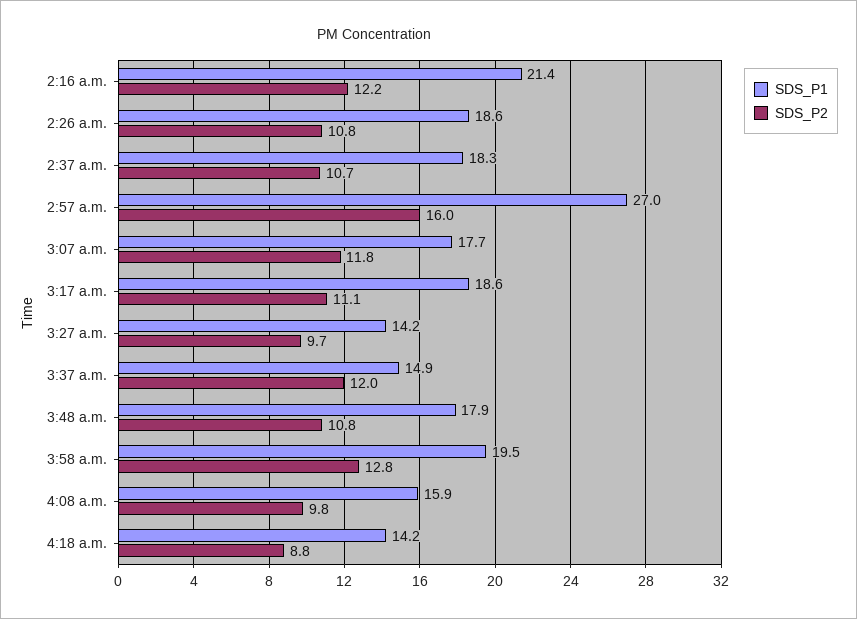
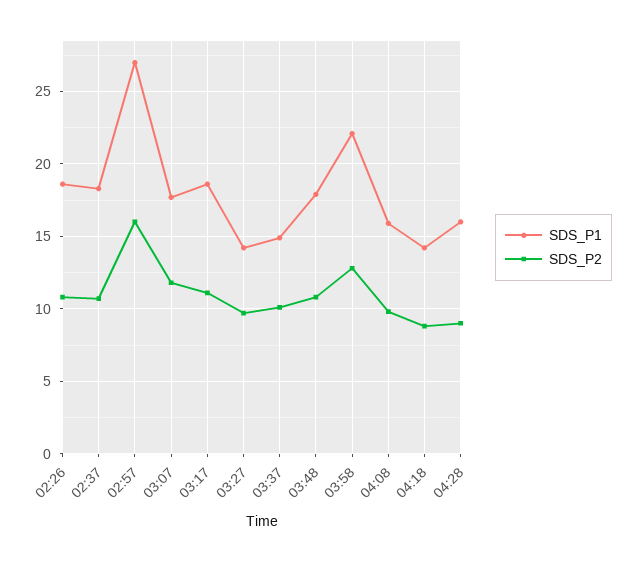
SDS_P1, 2:16 a.m.: 21.4 -> none
SDS_P2, 2:16 a.m.: 12.2 -> none
SDS_P2, 3:37 a.m.: 12 -> 10
SDS_P1, 3:58 a.m.: 19.5 -> 22
SDS_P1, 04:28: none -> 16
SDS_P2, 04:28: none -> 9

